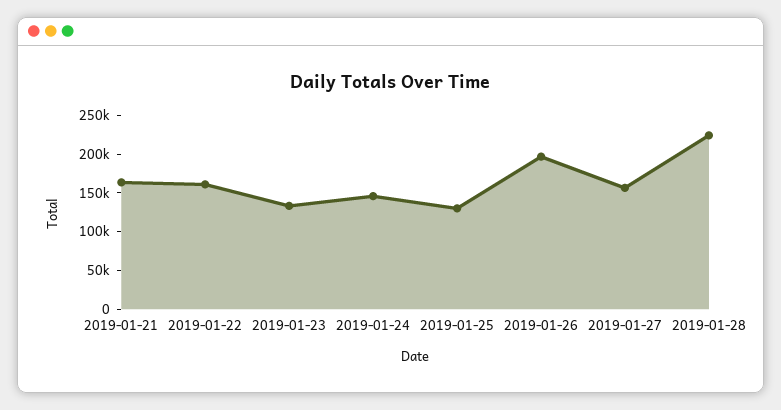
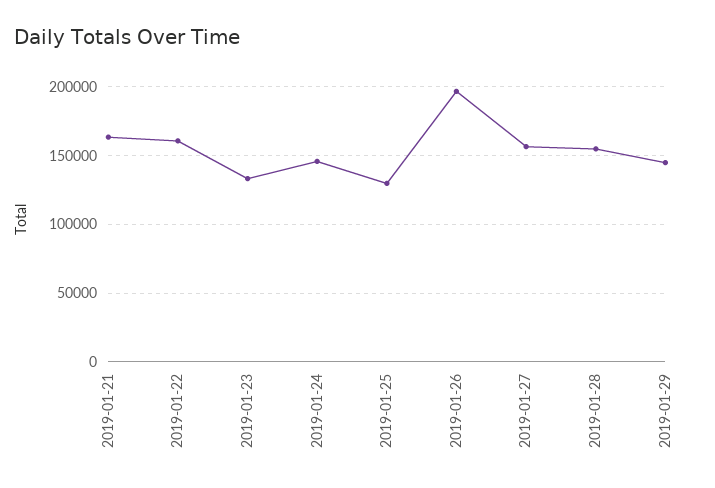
2019-01-28: 225000 -> 155000
2019-01-29: none -> 145000

